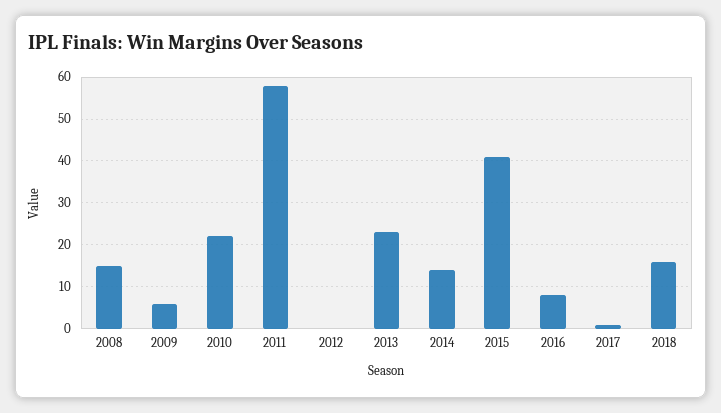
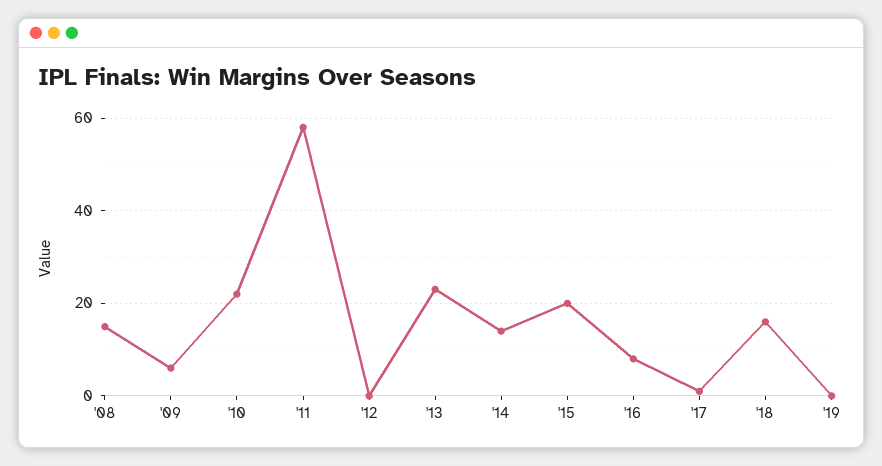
2015: 40 -> 20
'19: none -> 0

